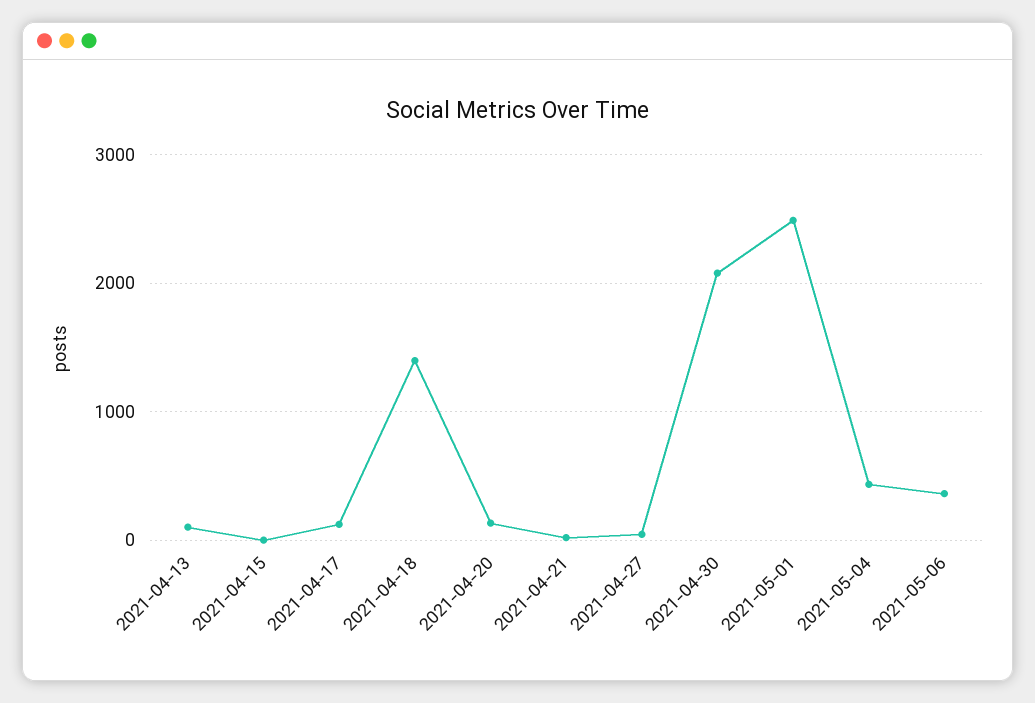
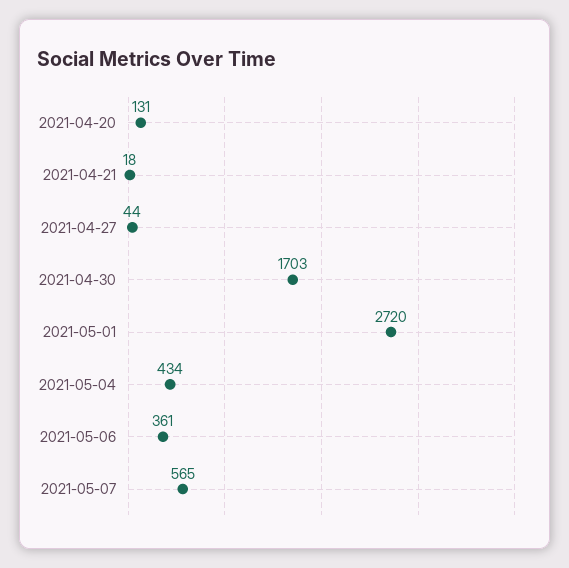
2021-04-13: 100 -> none
2021-04-15: 0 -> none
2021-04-17: 100 -> none
2021-04-18: 1400 -> none
2021-04-30: 2100 -> 1703
2021-05-01: 2500 -> 2720
2021-05-07: none -> 565

